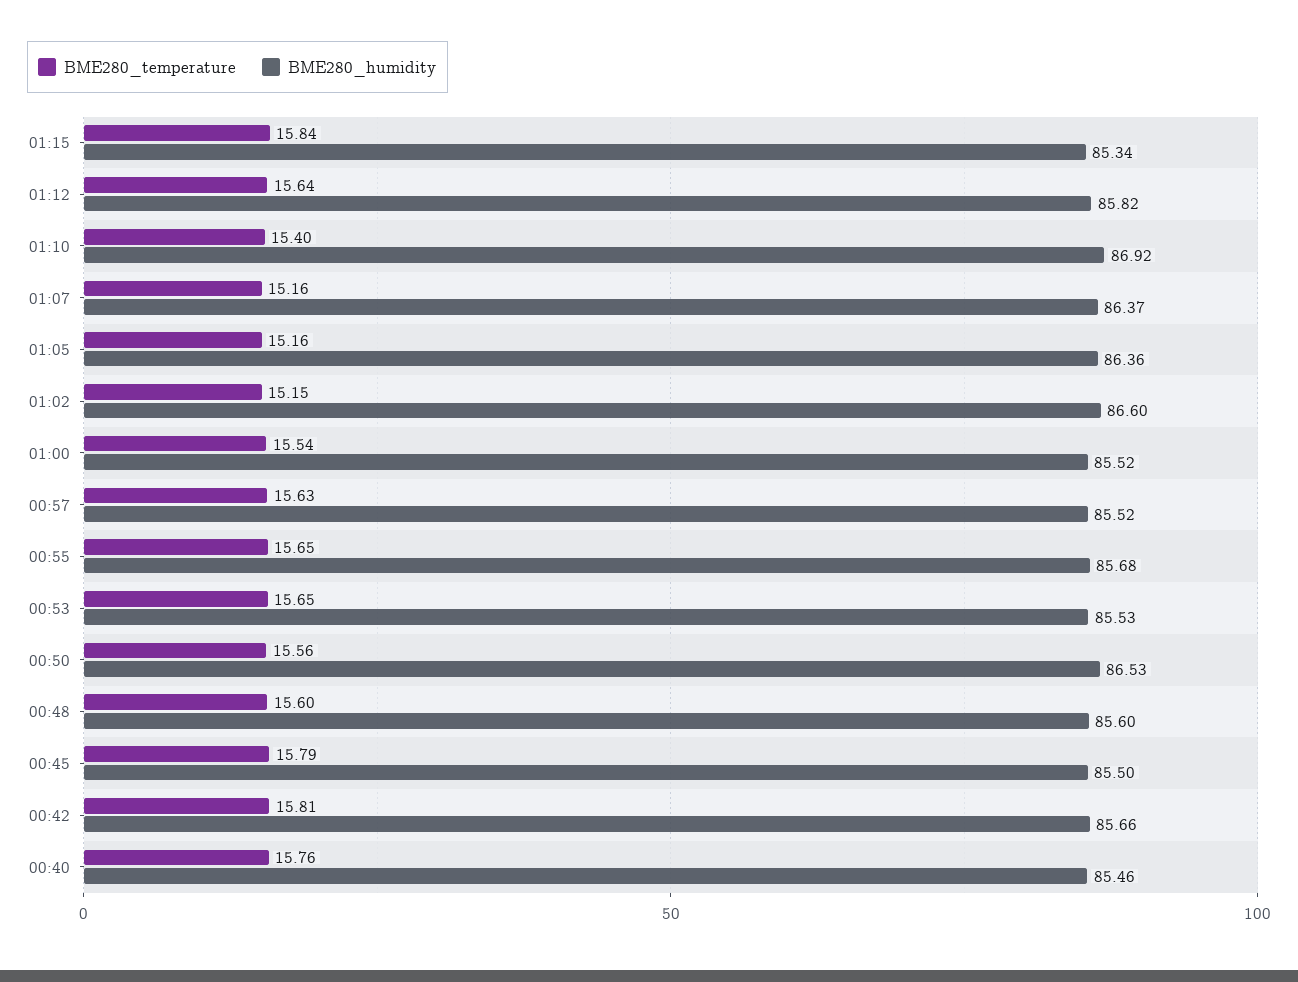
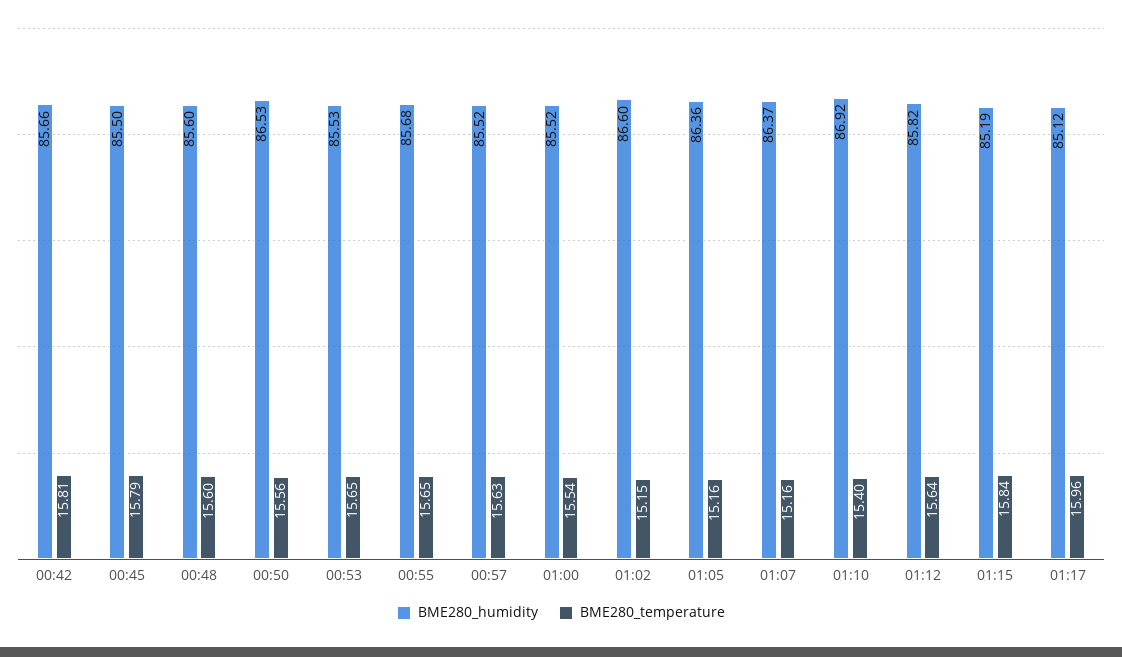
BME280_humidity, 01:15: 85.34 -> 85.19
BME280_temperature, 00:40: 15.76 -> none
BME280_humidity, 00:40: 85.46 -> none
BME280_humidity, 01:17: none -> 85.12
BME280_temperature, 01:17: none -> 15.96

